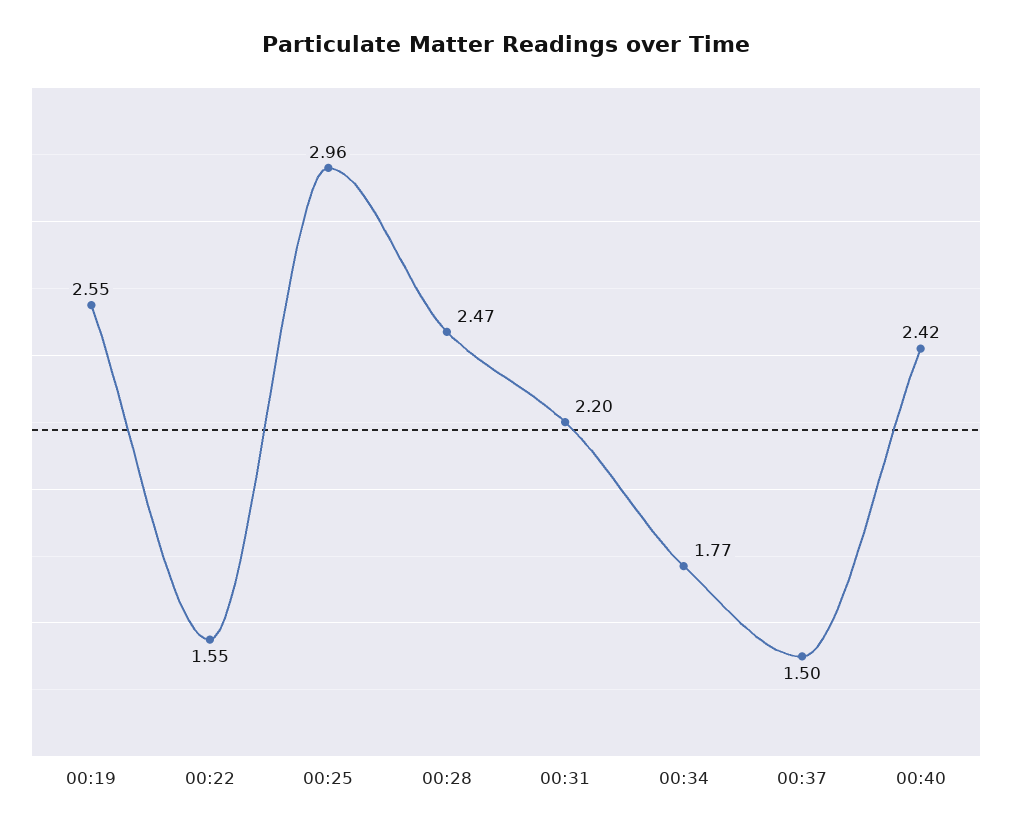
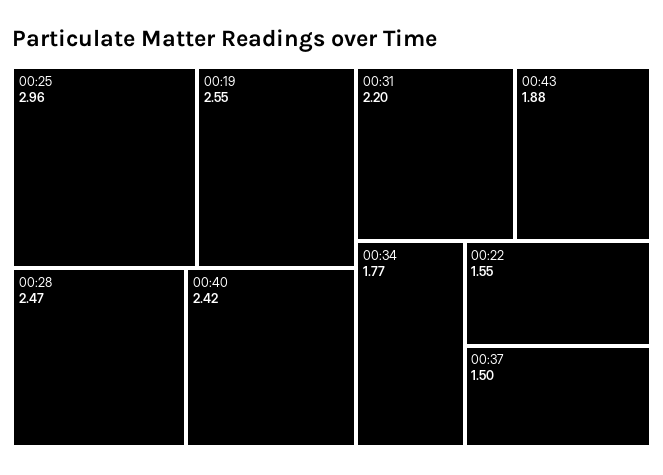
00:43: none -> 1.88

